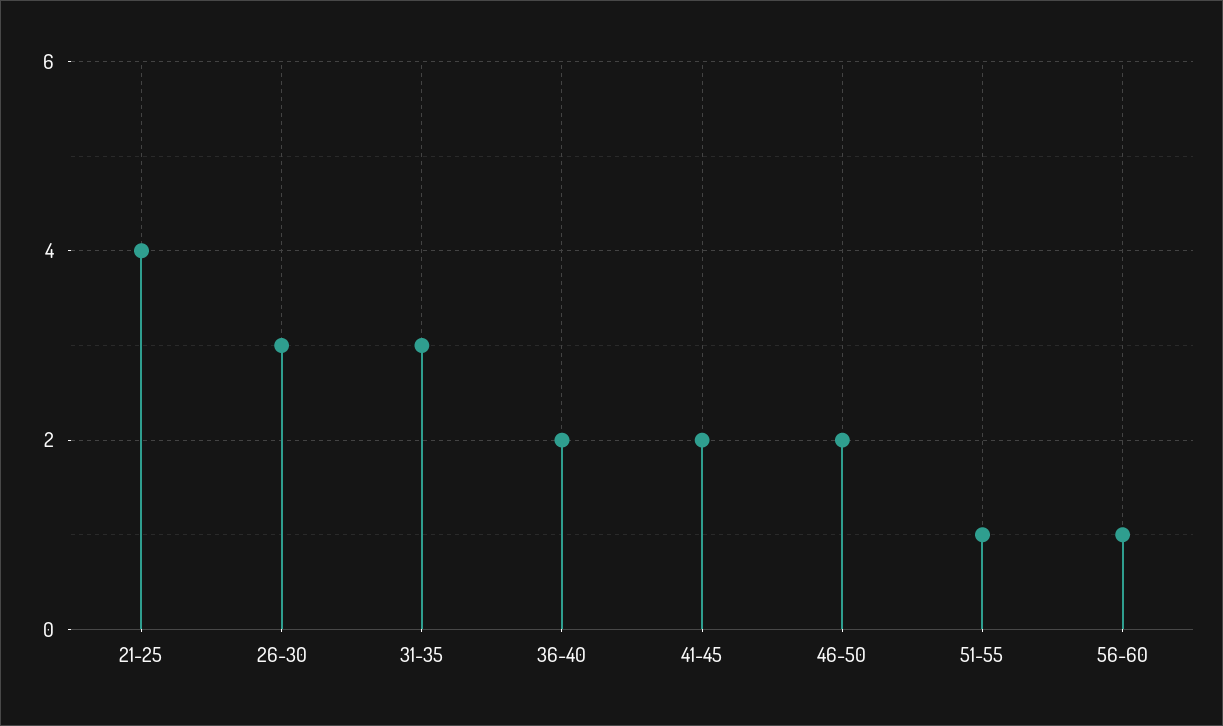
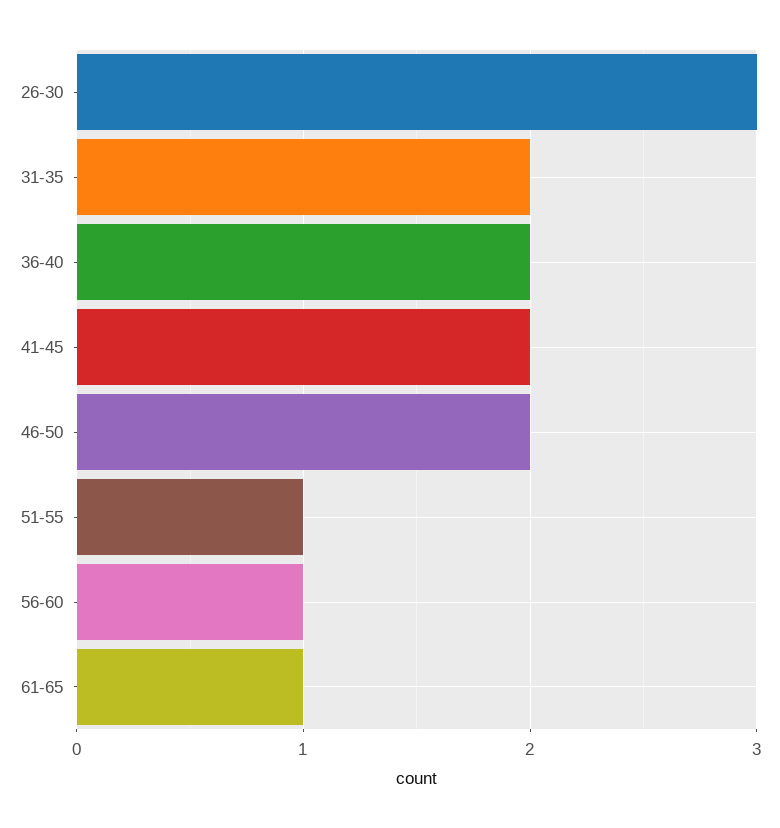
21-25: 4 -> none
31-35: 3 -> 2
61-65: none -> 1

